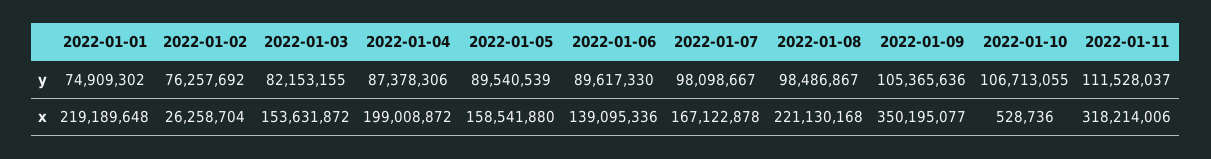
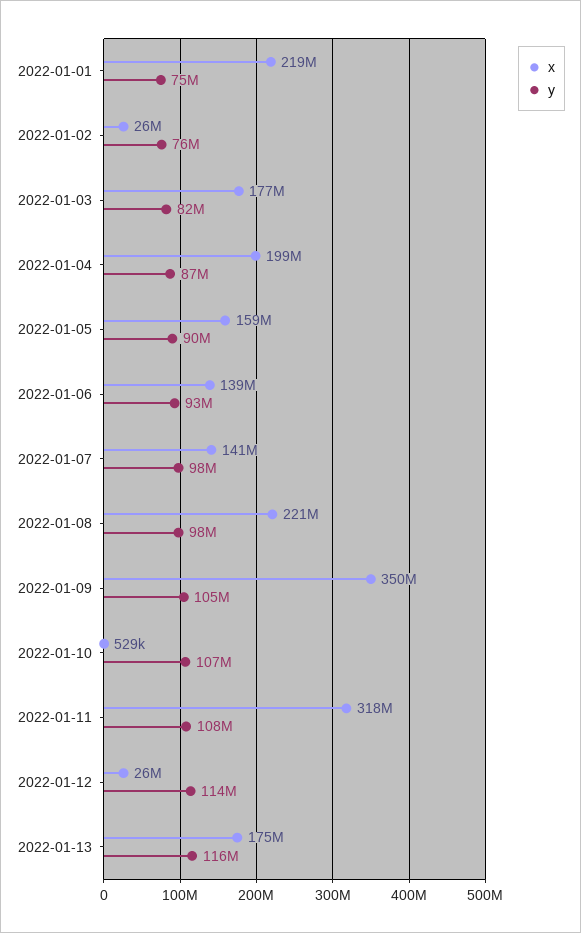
y, 2022-01-06: 89617330 -> 93000000
y, 2022-01-11: 111528037 -> 108000000
x, 2022-01-03: 153631872 -> 177000000
x, 2022-01-07: 167122878 -> 141000000
x, 2022-01-12: none -> 26000000
y, 2022-01-12: none -> 114000000
x, 2022-01-13: none -> 175000000
y, 2022-01-13: none -> 116000000

